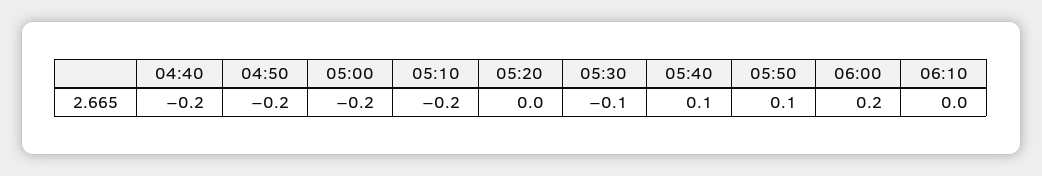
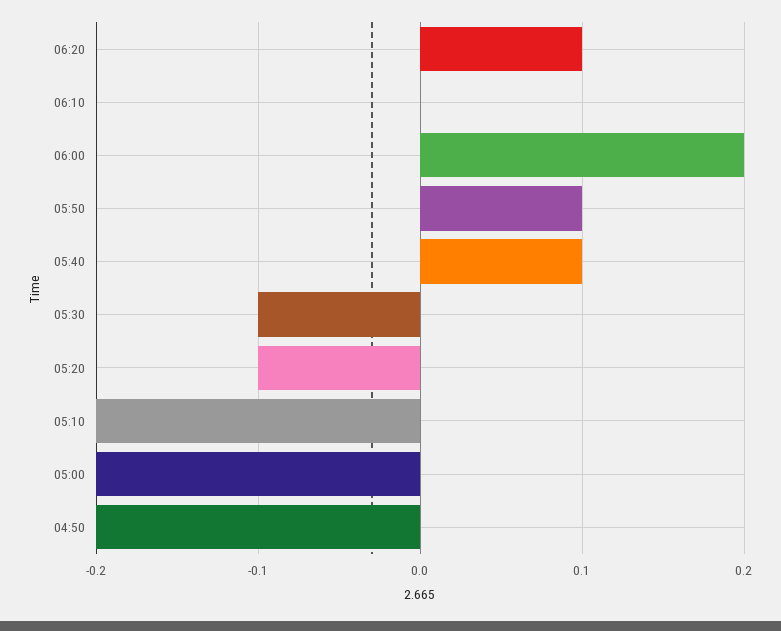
04:40: -0.2 -> none
05:20: 0 -> -0.1
06:20: none -> 0.1

